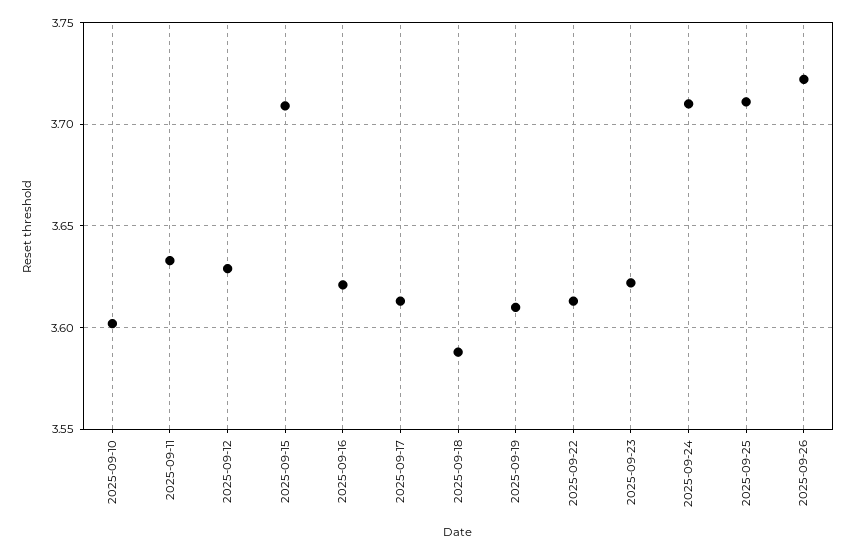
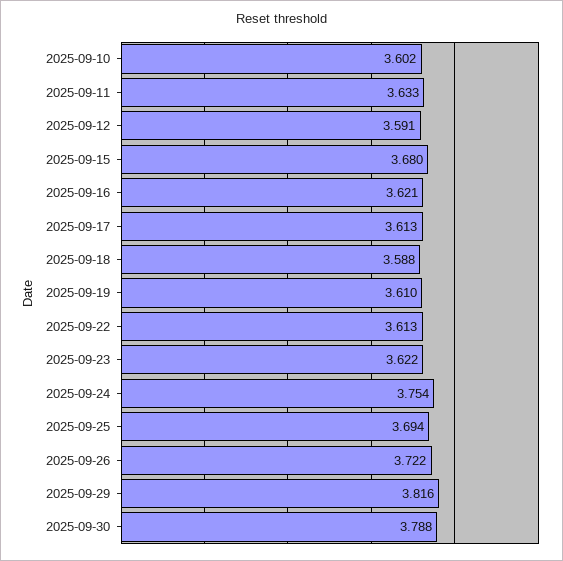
2025-09-12: 3.63 -> 3.591
2025-09-15: 3.71 -> 3.68
2025-09-24: 3.71 -> 3.754
2025-09-25: 3.71 -> 3.694
2025-09-29: none -> 3.816
2025-09-30: none -> 3.788

